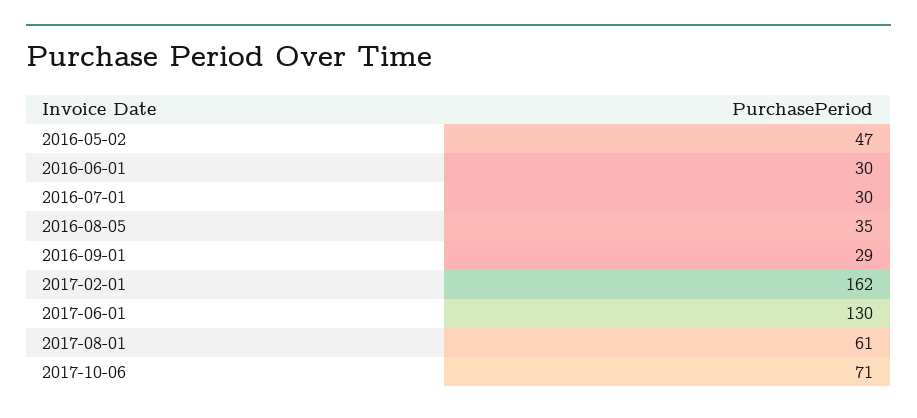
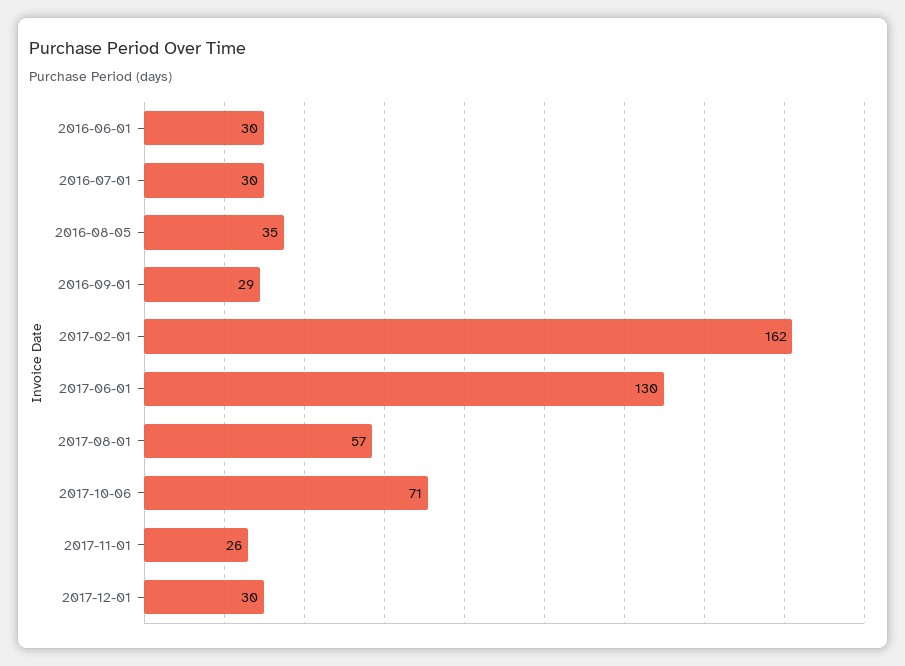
2016-05-02: 47 -> none
2017-08-01: 61 -> 57
2017-11-01: none -> 26
2017-12-01: none -> 30

